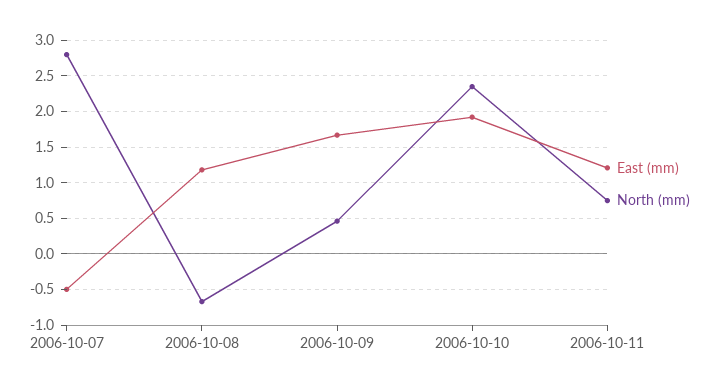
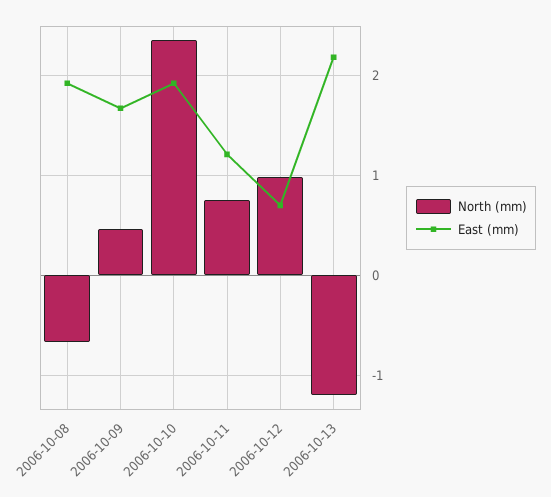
East (mm), 2006-10-07: -0.5 -> none
North (mm), 2006-10-07: 2.8 -> none
East (mm), 2006-10-08: 1.2 -> 1.9
North (mm), 2006-10-12: none -> 1
East (mm), 2006-10-12: none -> 0.7
North (mm), 2006-10-13: none -> -1.2
East (mm), 2006-10-13: none -> 2.2

